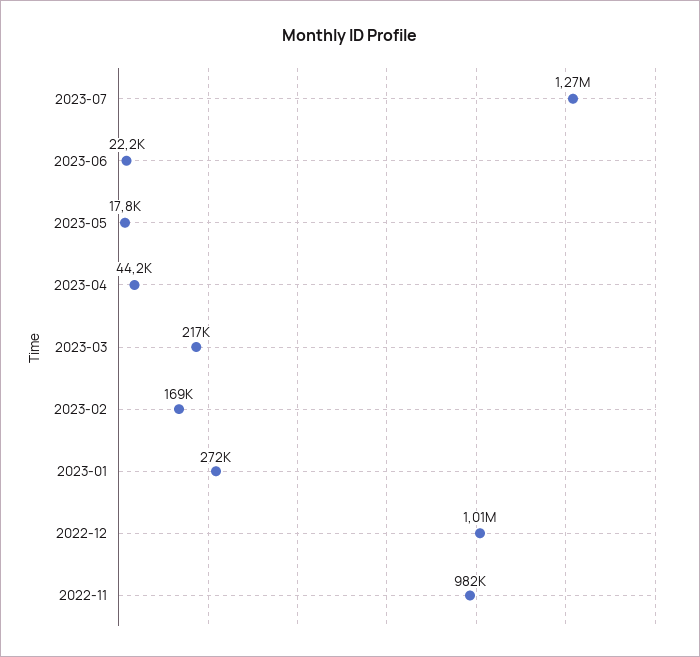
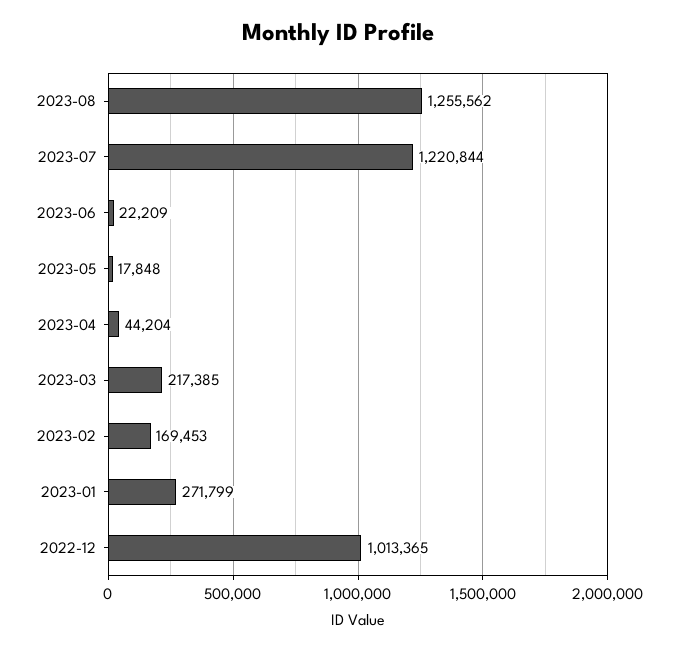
2023-07: 1270000 -> 1220844
2022-11: 982000 -> none
2023-08: none -> 1255562

